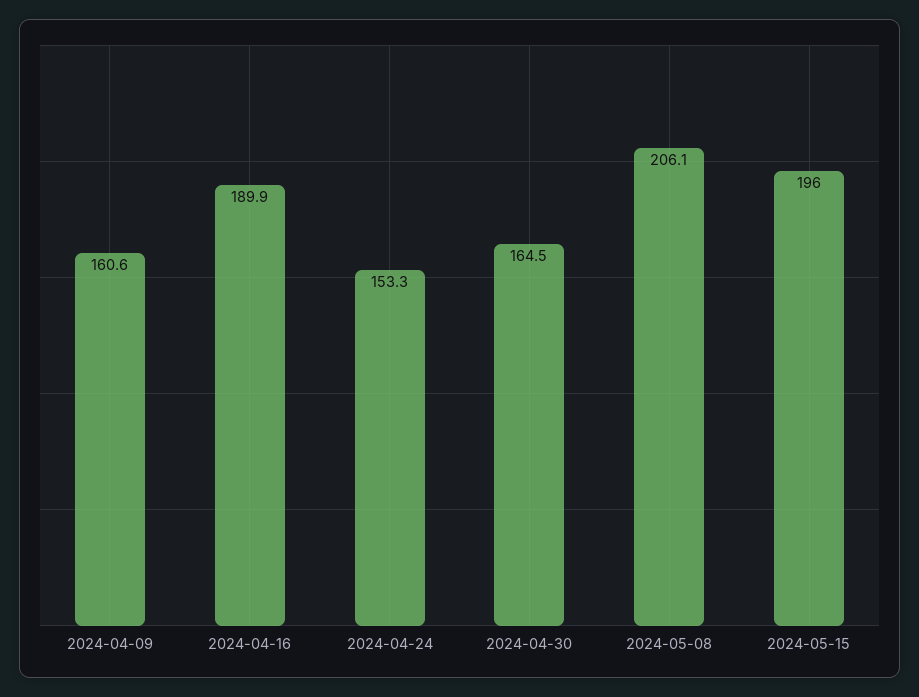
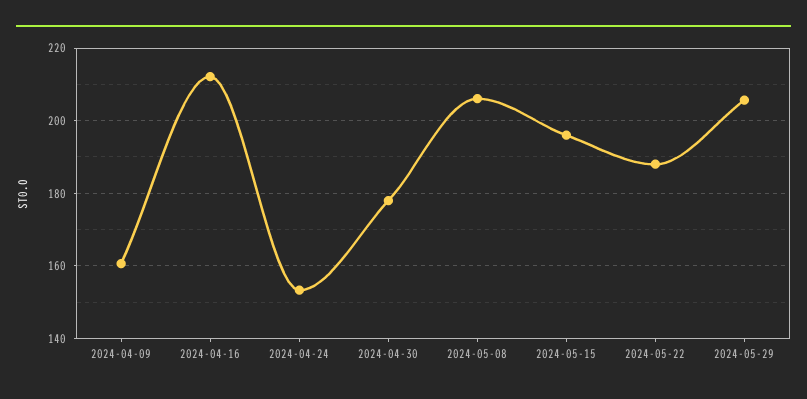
2024-04-16: 189.9 -> 212
2024-04-30: 164.5 -> 178
2024-05-22: none -> 188
2024-05-29: none -> 206

